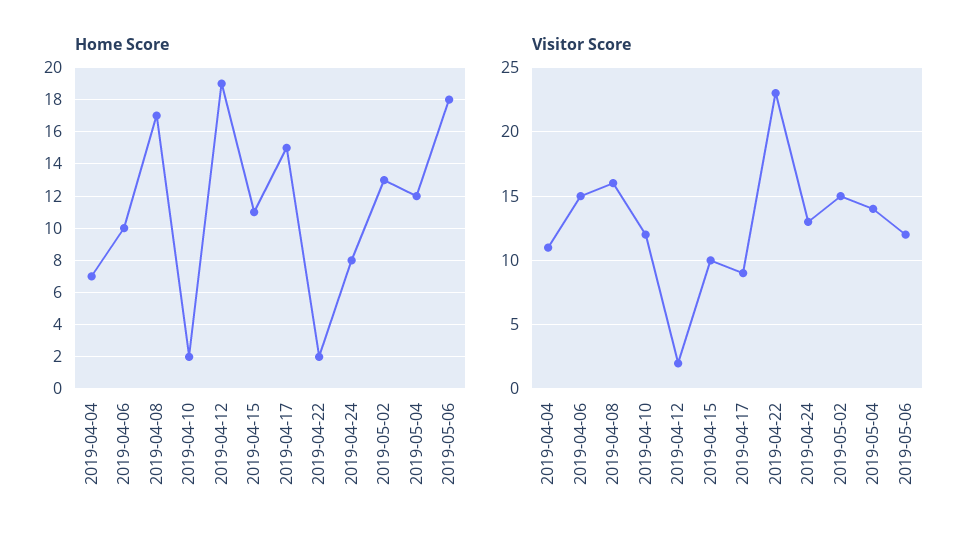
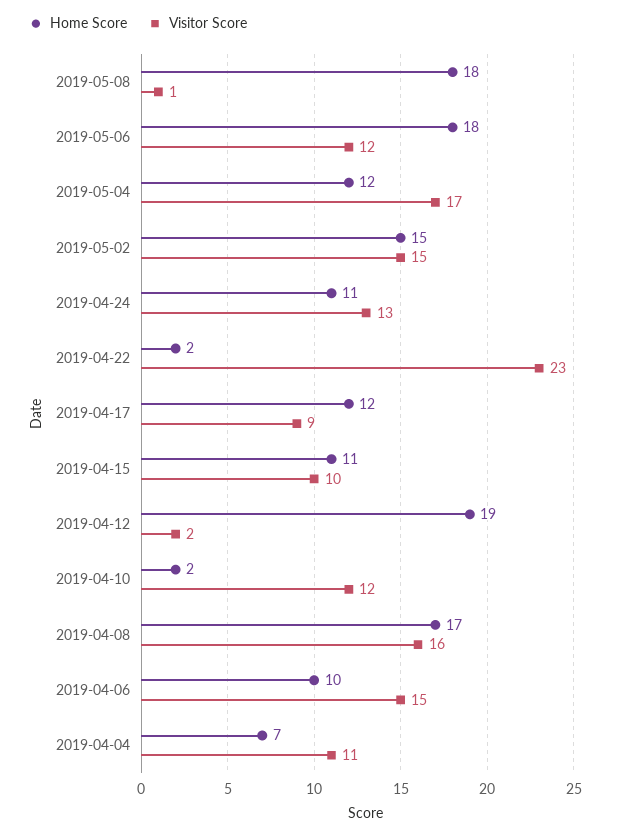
Home Score, 2019-04-17: 15 -> 12
Home Score, 2019-04-24: 8 -> 11
Home Score, 2019-05-02: 13 -> 15
Visitor Score, 2019-05-04: 14 -> 17
Home Score, 2019-05-08: none -> 18
Visitor Score, 2019-05-08: none -> 1

